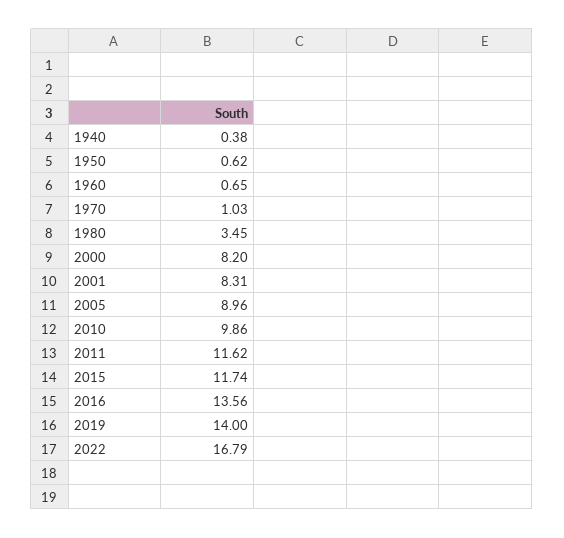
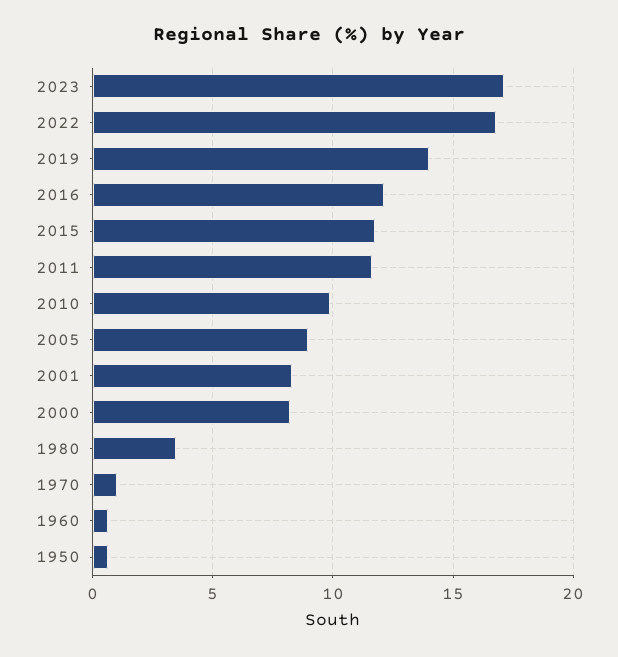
1940: 0.38 -> none
2016: 13.56 -> 12
2023: none -> 17

